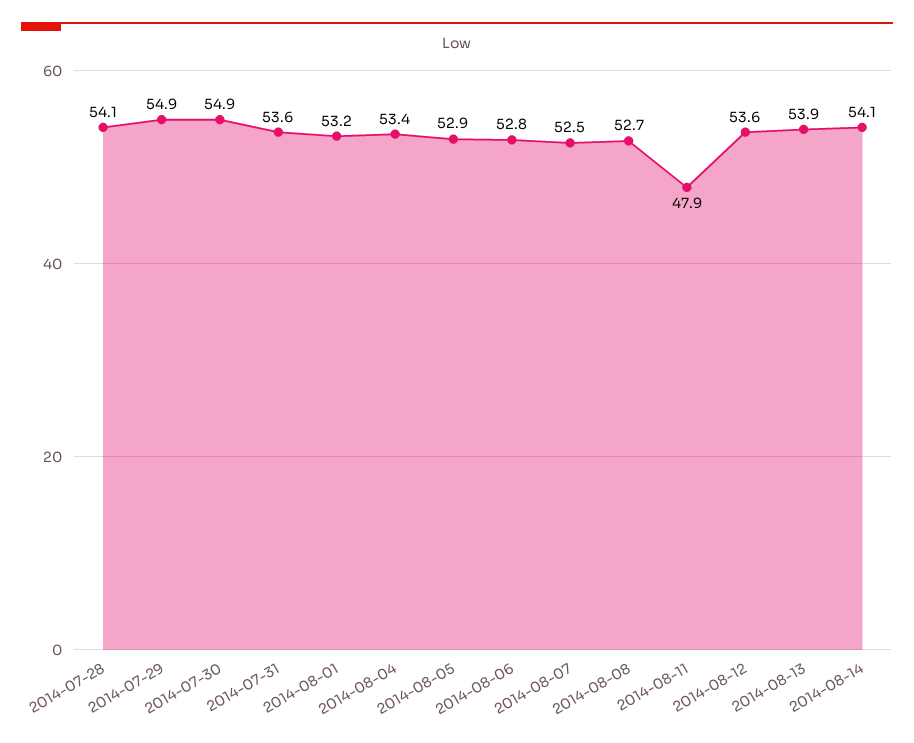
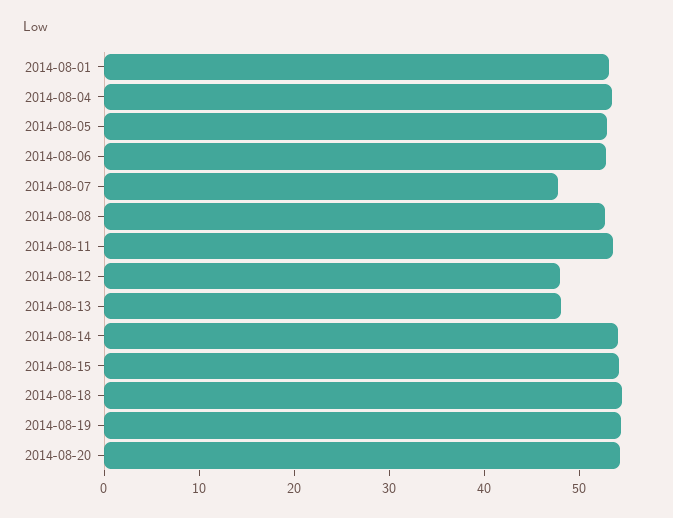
2014-07-28: 54.1 -> none
2014-07-29: 54.9 -> none
2014-07-30: 54.9 -> none
2014-07-31: 53.6 -> none
2014-08-07: 52.5 -> 48
2014-08-11: 47.9 -> 54
2014-08-12: 53.6 -> 48
2014-08-13: 53.9 -> 48
2014-08-15: none -> 54
2014-08-18: none -> 54
2014-08-19: none -> 54
2014-08-20: none -> 54

